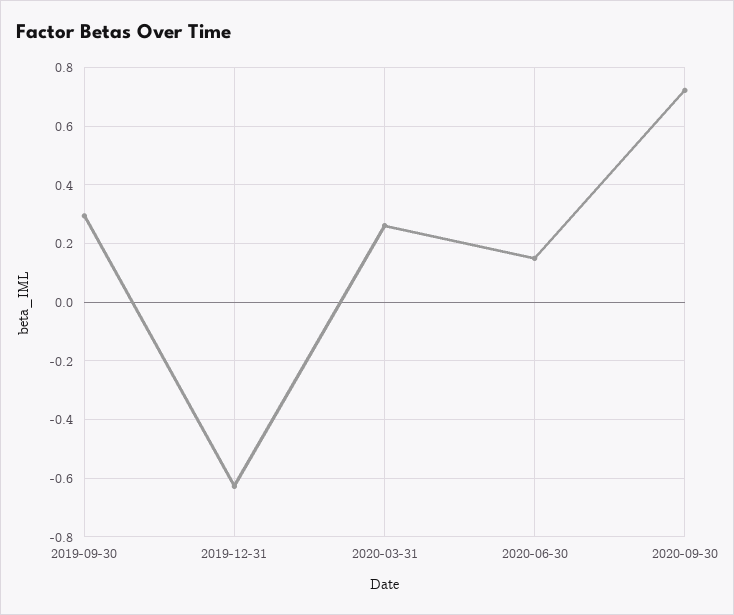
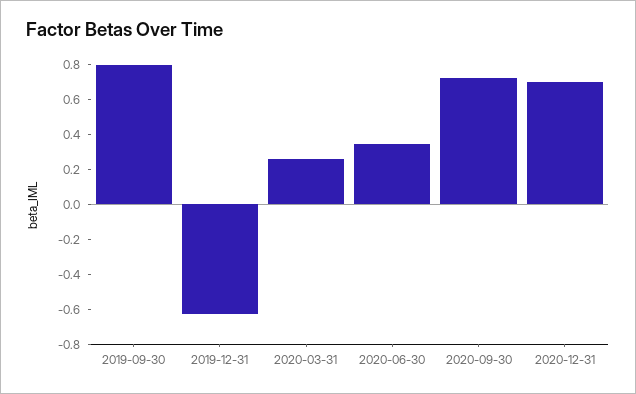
2019-09-30: 0.3 -> 0.8
2020-06-30: 0.15 -> 0.35
2020-12-31: none -> 0.7

